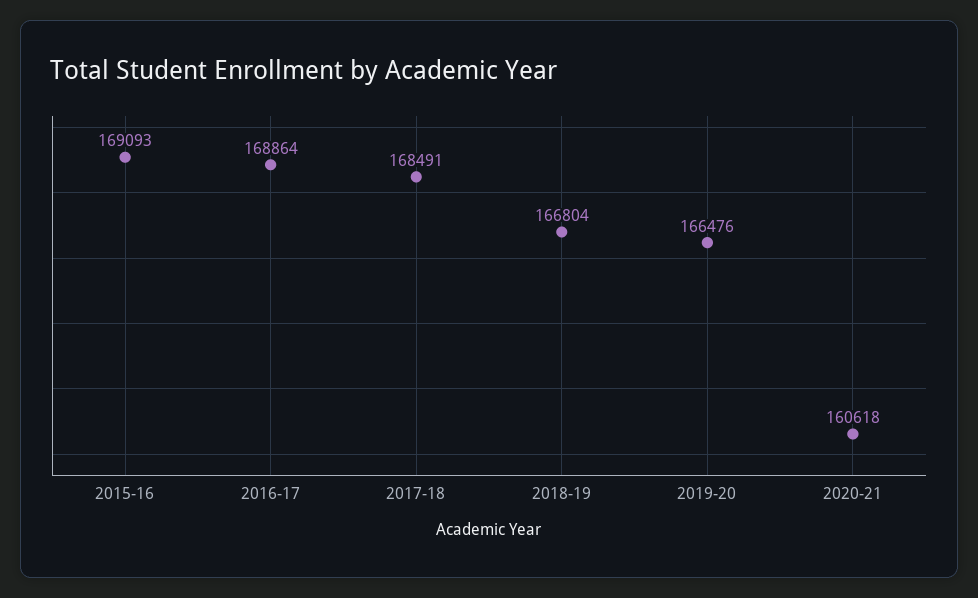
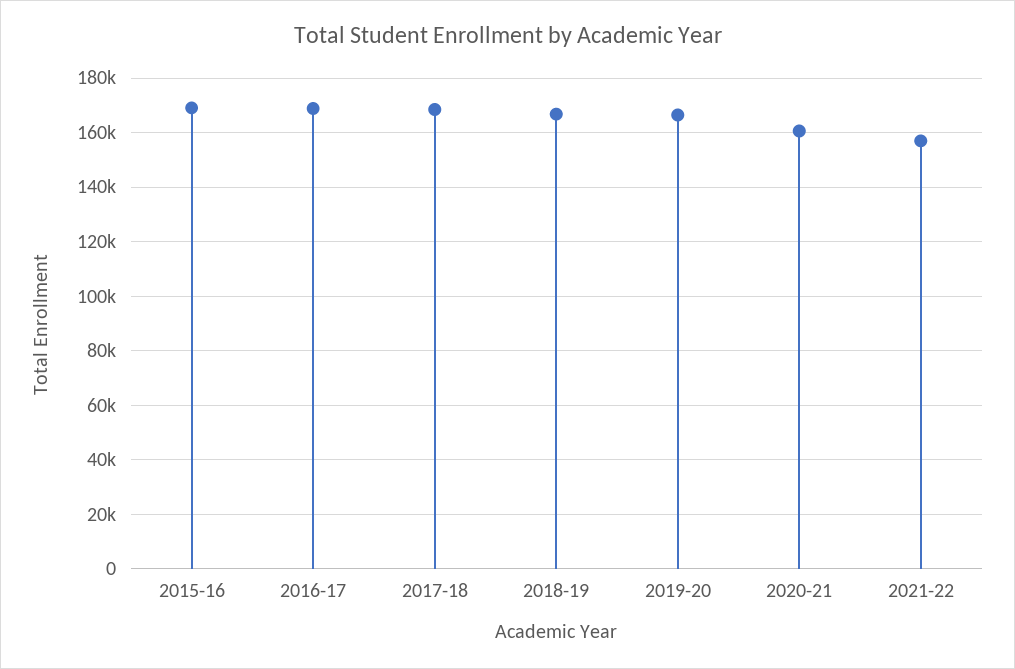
2021-22: none -> 157500

